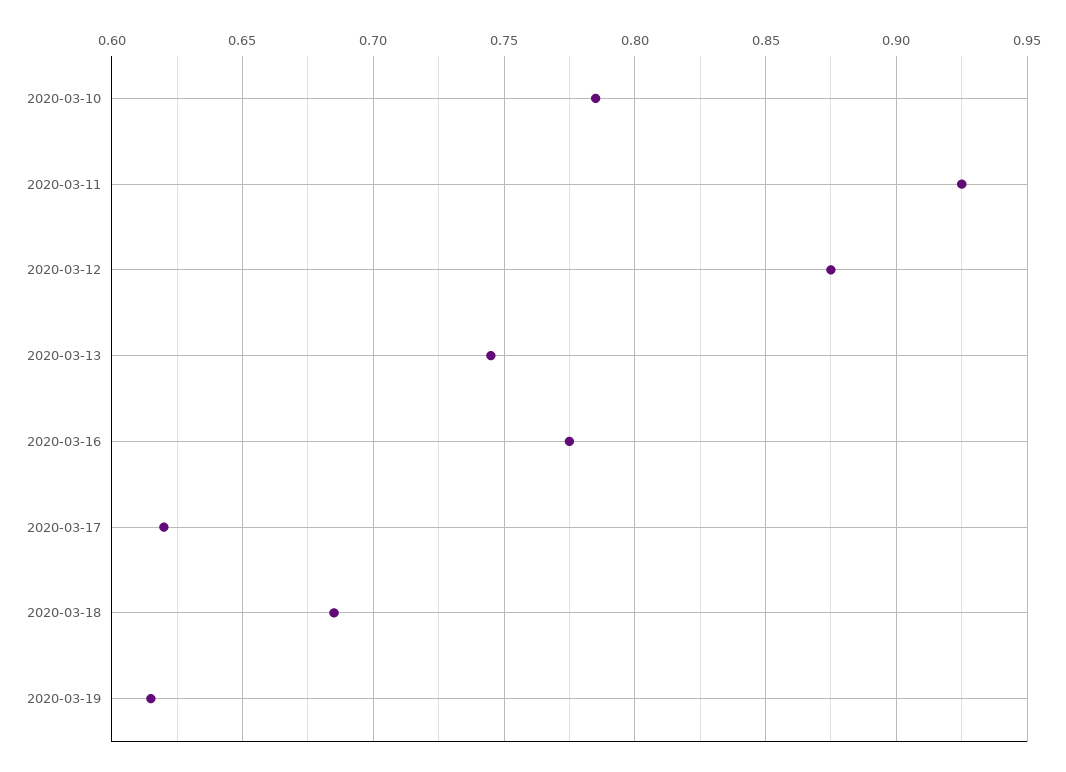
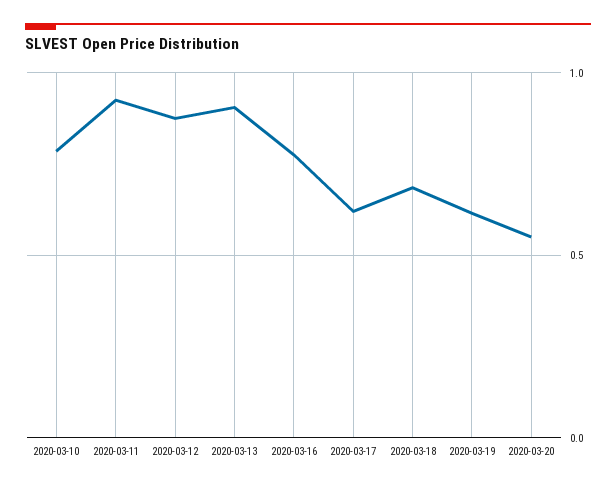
2020-03-13: 0.745 -> 0.9
2020-03-20: none -> 0.55

